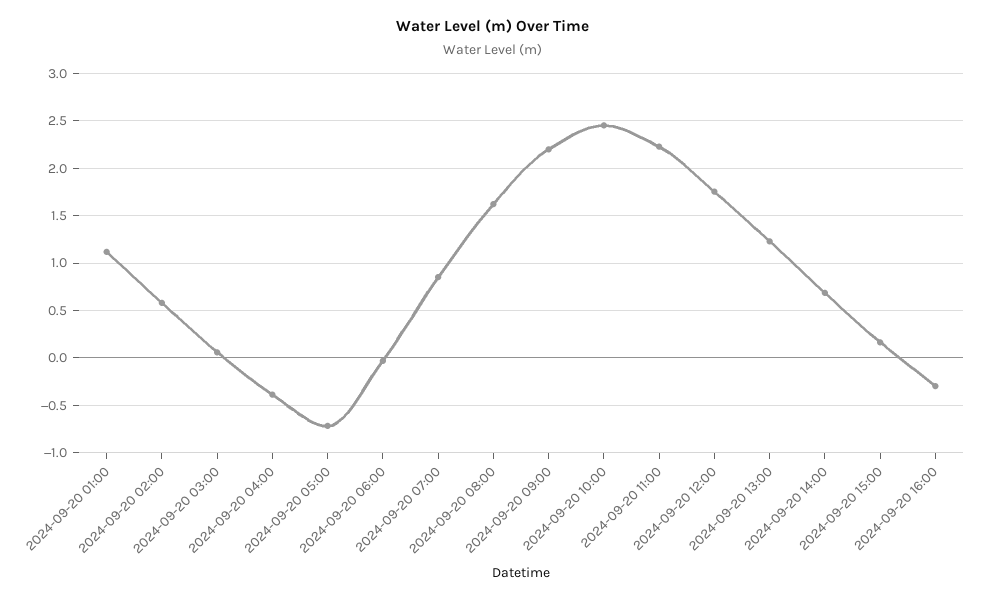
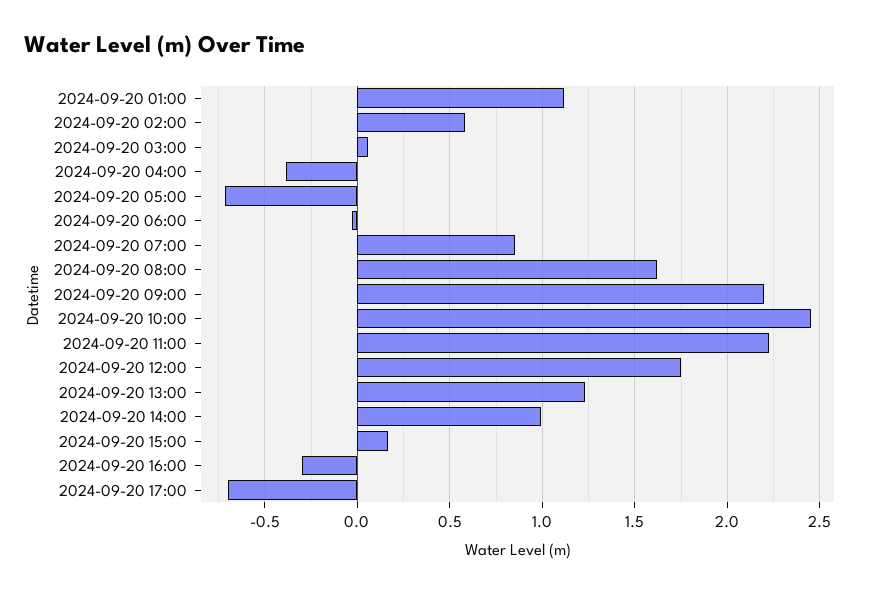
2024-09-20 14:00: 0.7 -> 1
2024-09-20 17:00: none -> -0.7

